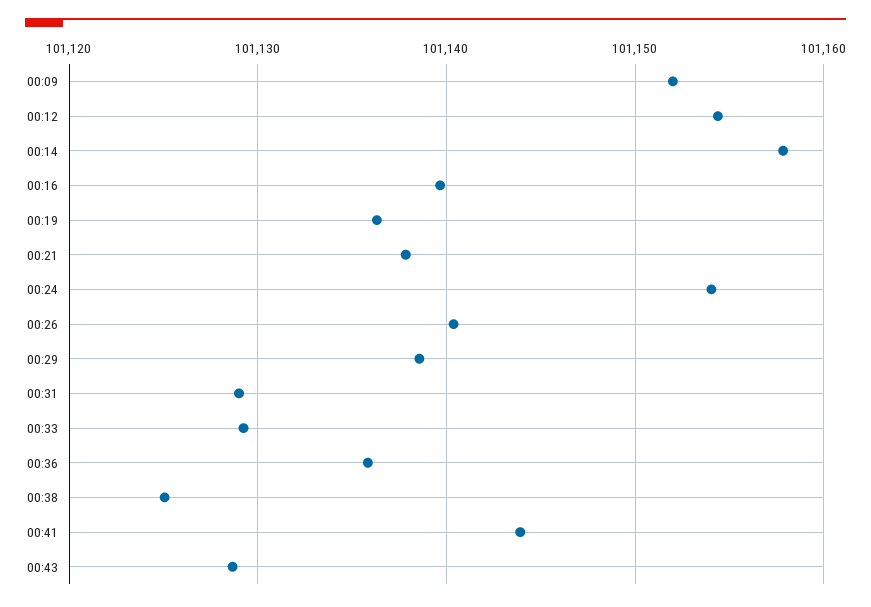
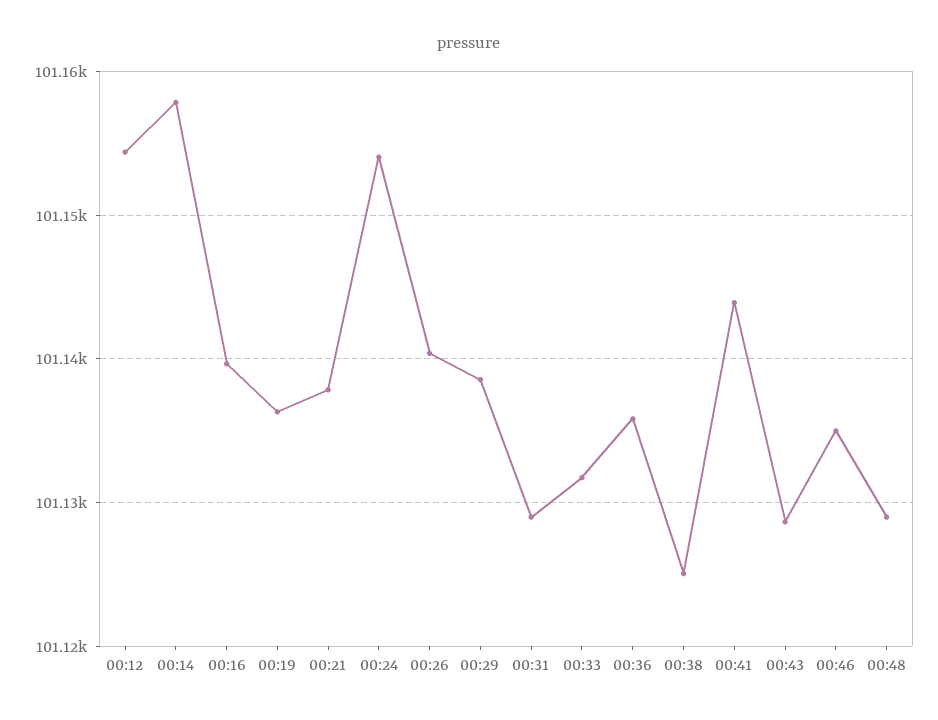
00:09: 101152 -> none
00:33: 101129 -> 101132
00:46: none -> 101135
00:48: none -> 101129

